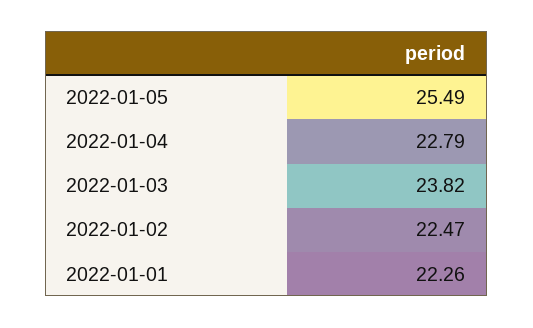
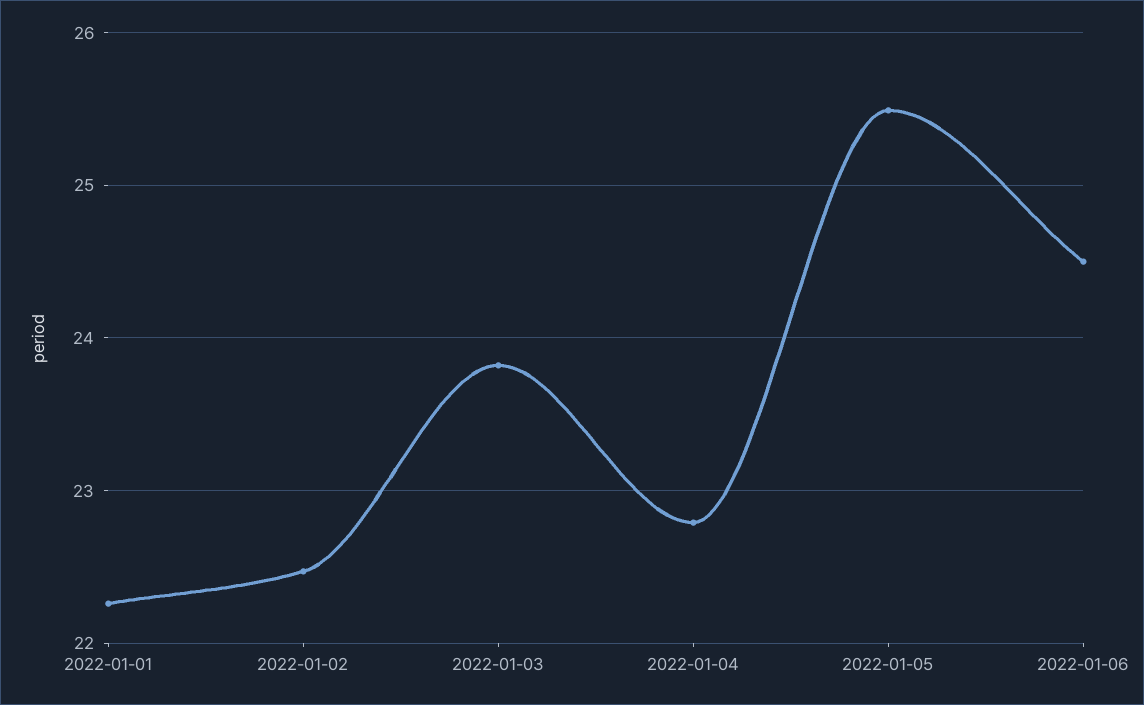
2022-01-06: none -> 24.5

